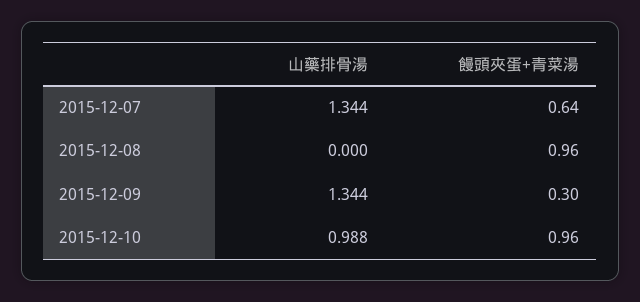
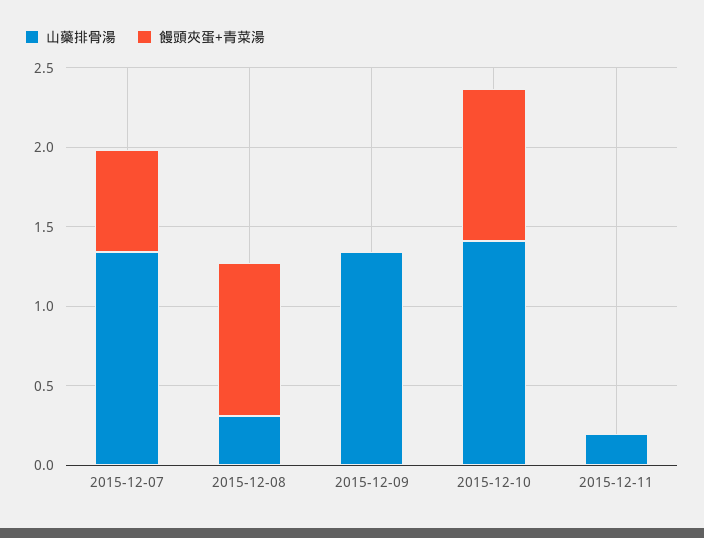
山藥排骨湯, 2015-12-08: 0 -> 0.3
饅頭夾蛋+青菜湯, 2015-12-09: 0.3 -> 0
山藥排骨湯, 2015-12-10: 0.988 -> 1.4
山藥排骨湯, 2015-12-11: none -> 0.2
饅頭夾蛋+青菜湯, 2015-12-11: none -> 0

